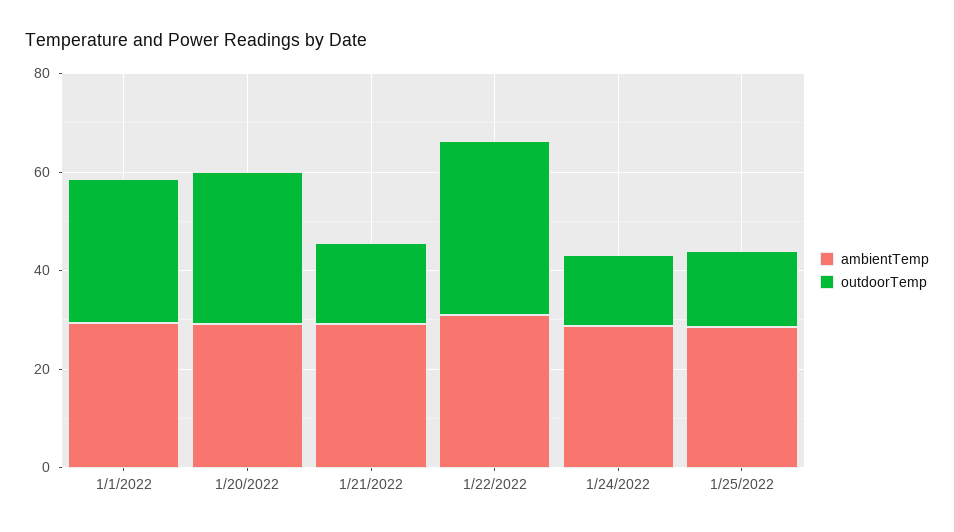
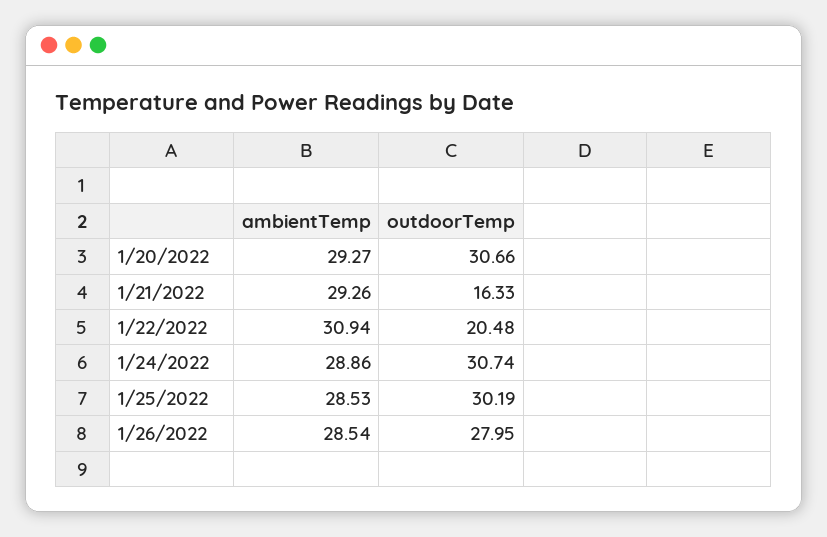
ambientTemp, 1/1/2022: 30 -> none
outdoorTemp, 1/1/2022: 30 -> none
outdoorTemp, 1/22/2022: 35 -> 20.48
outdoorTemp, 1/24/2022: 15 -> 30.74
outdoorTemp, 1/25/2022: 15 -> 30.19
ambientTemp, 1/26/2022: none -> 28.54
outdoorTemp, 1/26/2022: none -> 27.95

